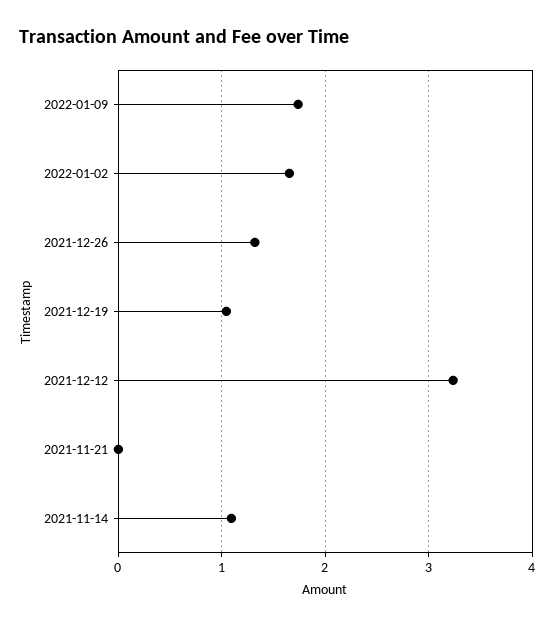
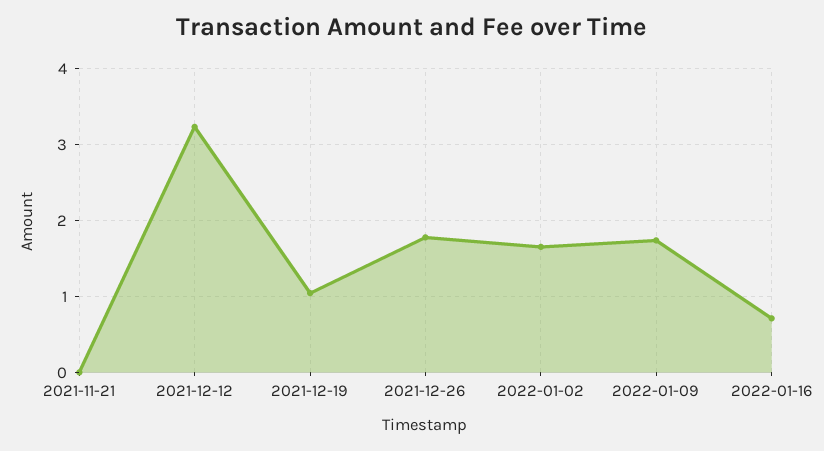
2021-12-26: 1.3 -> 1.8
2021-11-14: 1.1 -> none
2022-01-16: none -> 0.7

